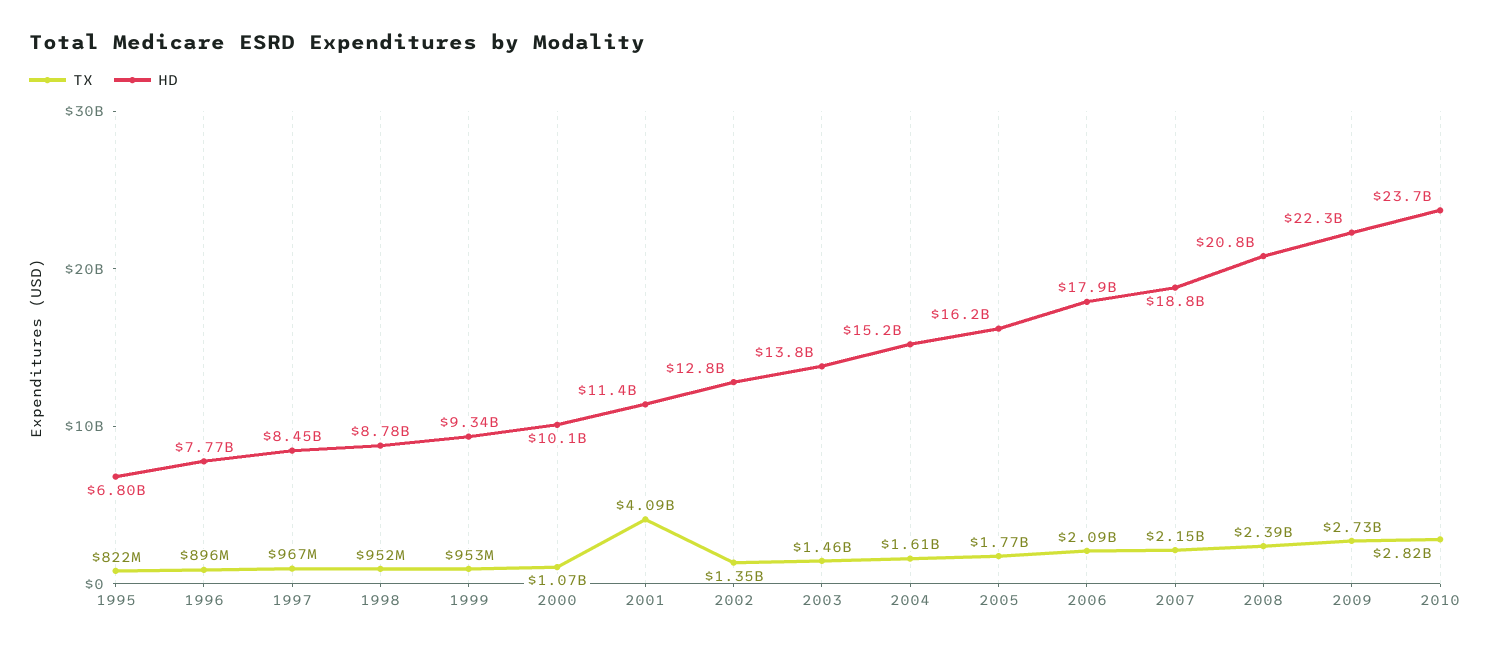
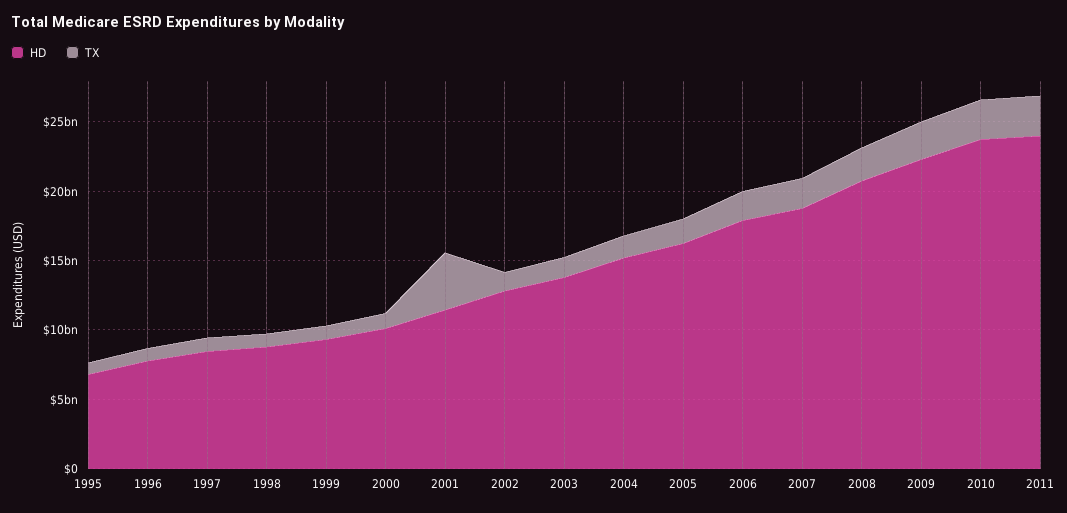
HD, 2011: none -> 24000000000
TX, 2011: none -> 3000000000

